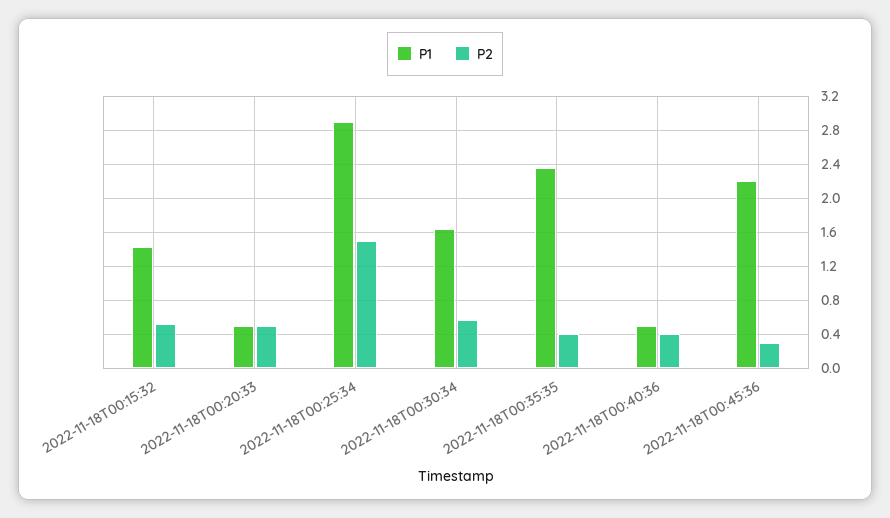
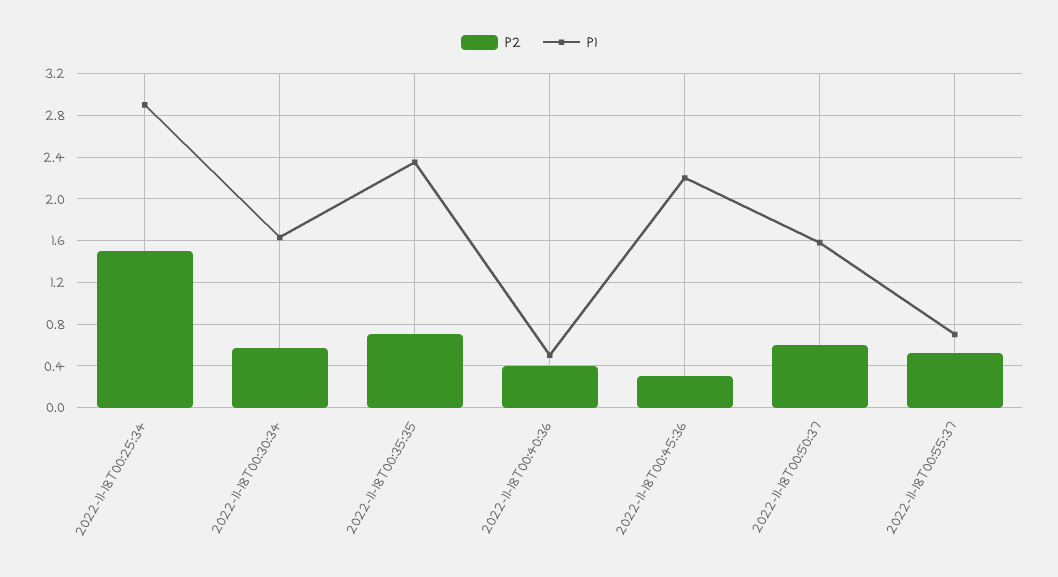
P1, 2022-11-18T00:15:32: 1.4 -> none
P2, 2022-11-18T00:15:32: 0.5 -> none
P1, 2022-11-18T00:20:33: 0.5 -> none
P2, 2022-11-18T00:20:33: 0.5 -> none
P2, 2022-11-18T00:35:35: 0.4 -> 0.7
P2, 2022-11-18T00:50:37: none -> 0.6
P1, 2022-11-18T00:50:37: none -> 1.6
P2, 2022-11-18T00:55:37: none -> 0.5
P1, 2022-11-18T00:55:37: none -> 0.7

